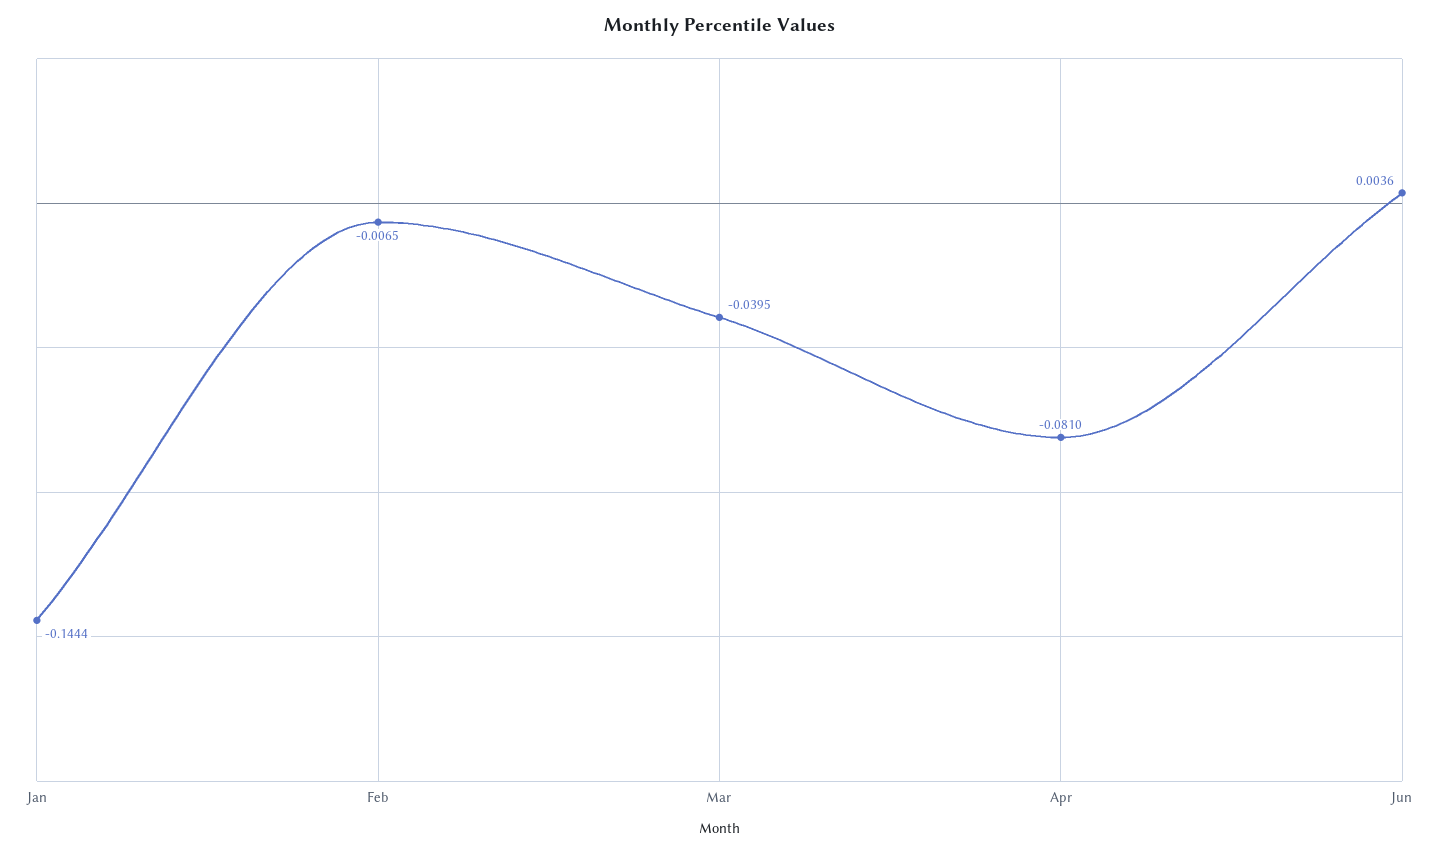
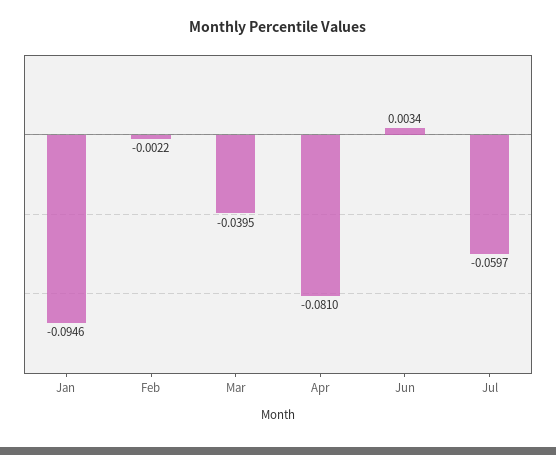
Jan: -0.1444 -> -0.0946
Feb: -0.0065 -> -0.0022
Jun: 0.0036 -> 0.0034
Jul: none -> -0.0597

